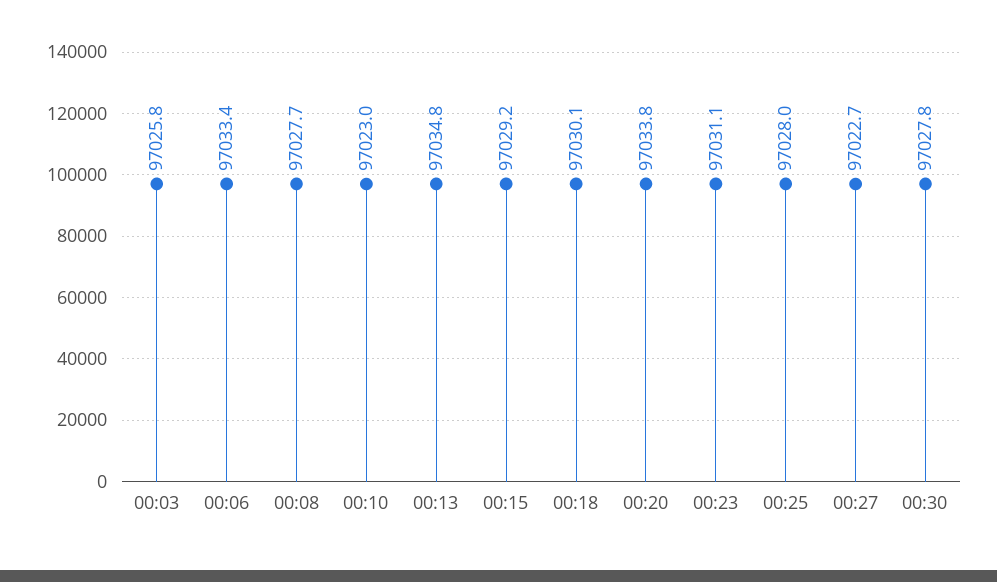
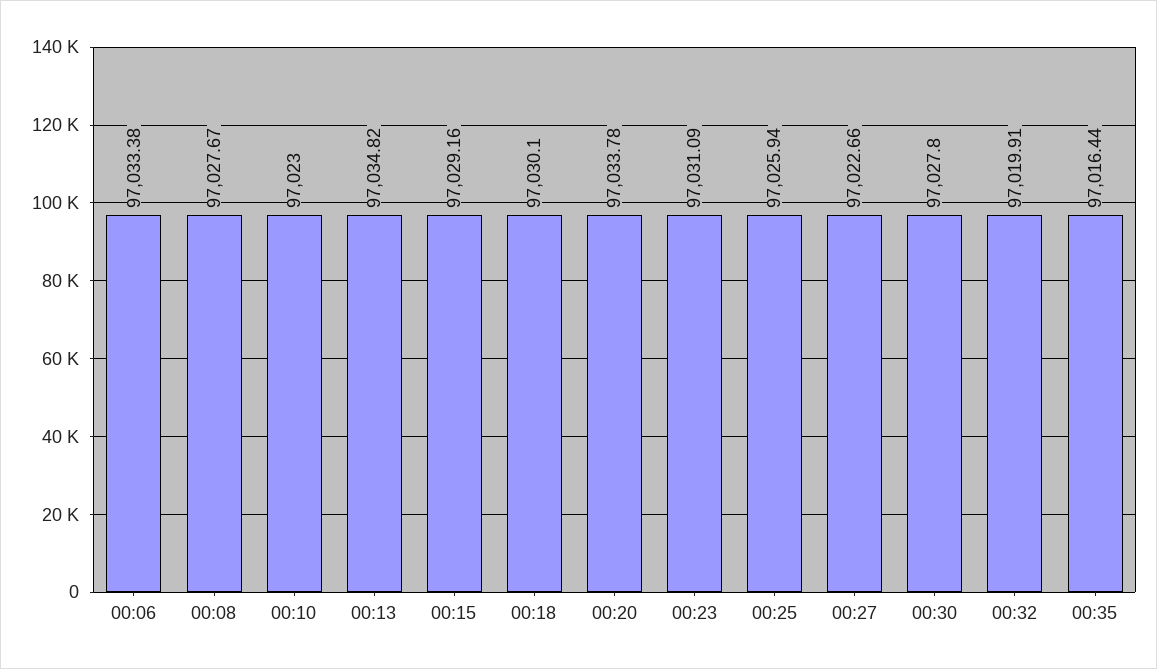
00:03: 97025.8 -> none
00:25: 97028 -> 97025.94
00:32: none -> 97019.91
00:35: none -> 97016.44

